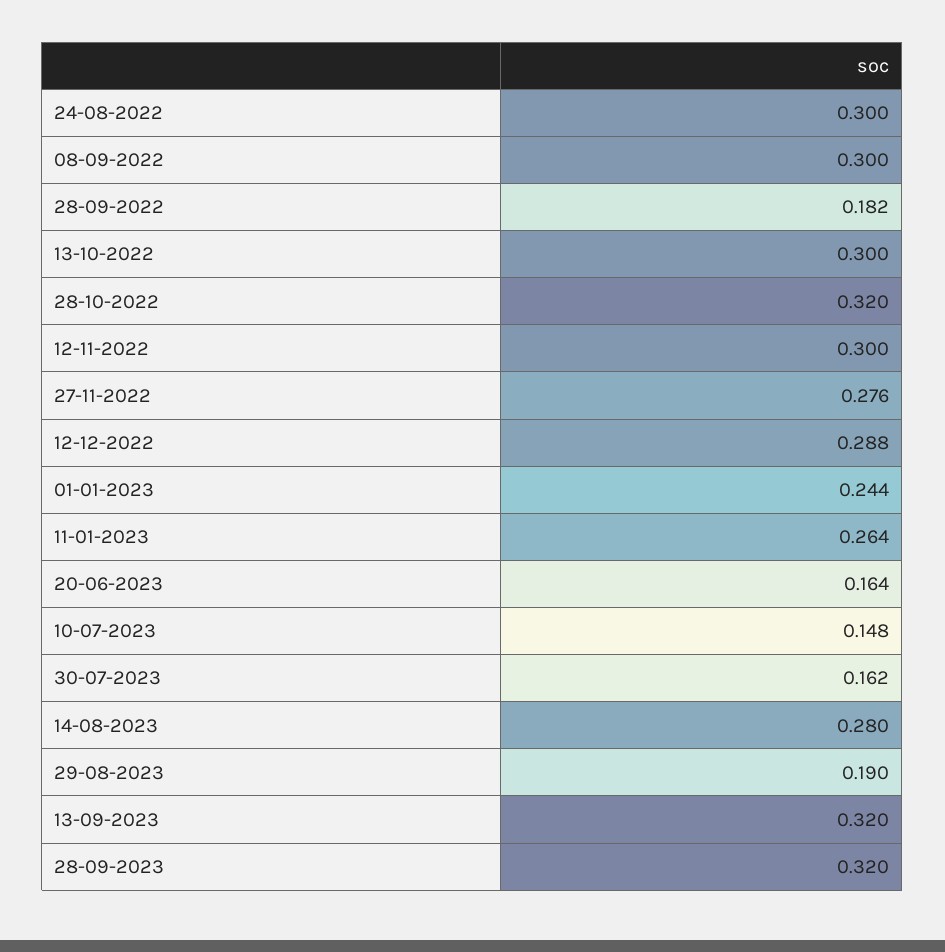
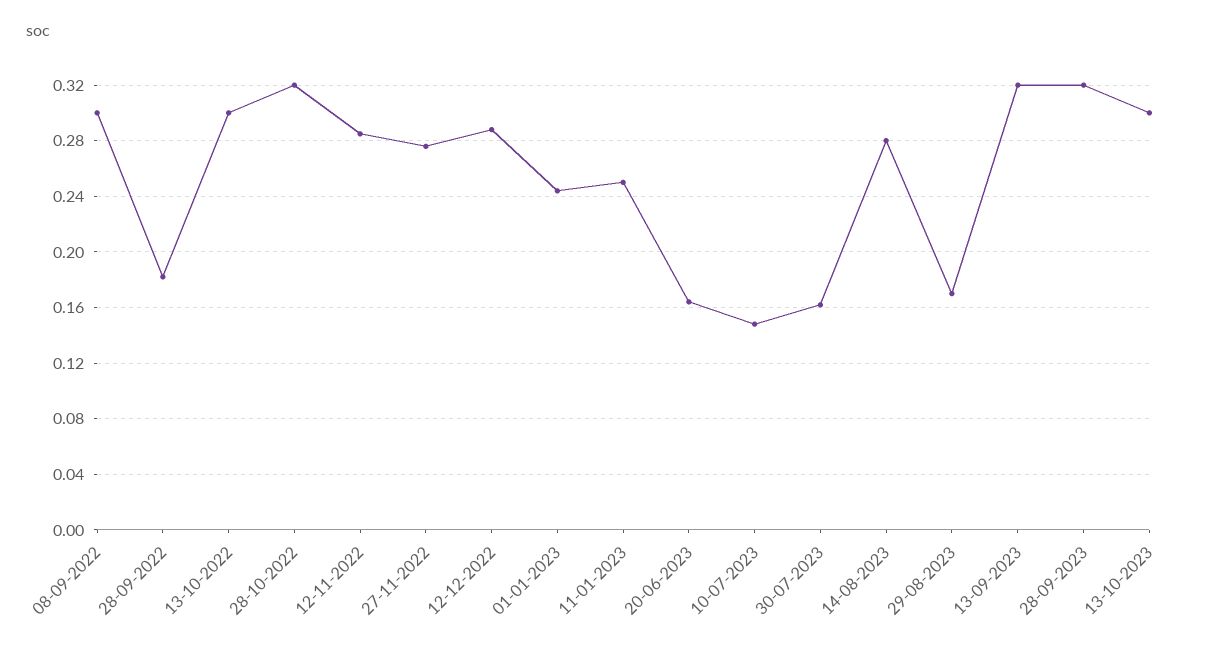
24-08-2022: 0.3 -> none
12-11-2022: 0.3 -> 0.285
11-01-2023: 0.264 -> 0.25
29-08-2023: 0.19 -> 0.17
13-10-2023: none -> 0.3

